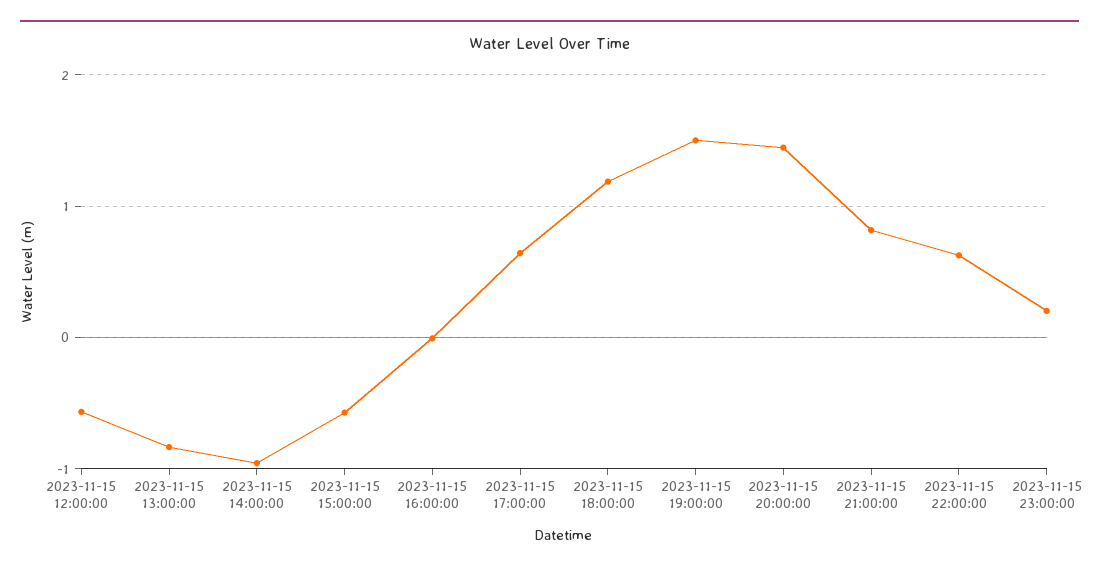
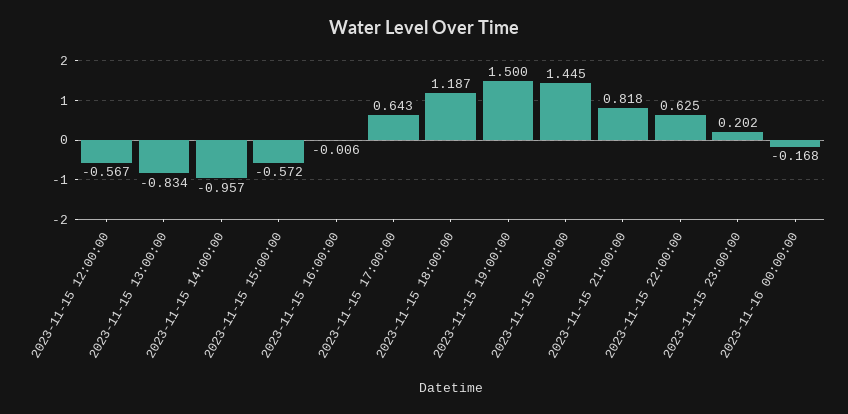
2023-11-16 00:00:00: none -> -0.168

